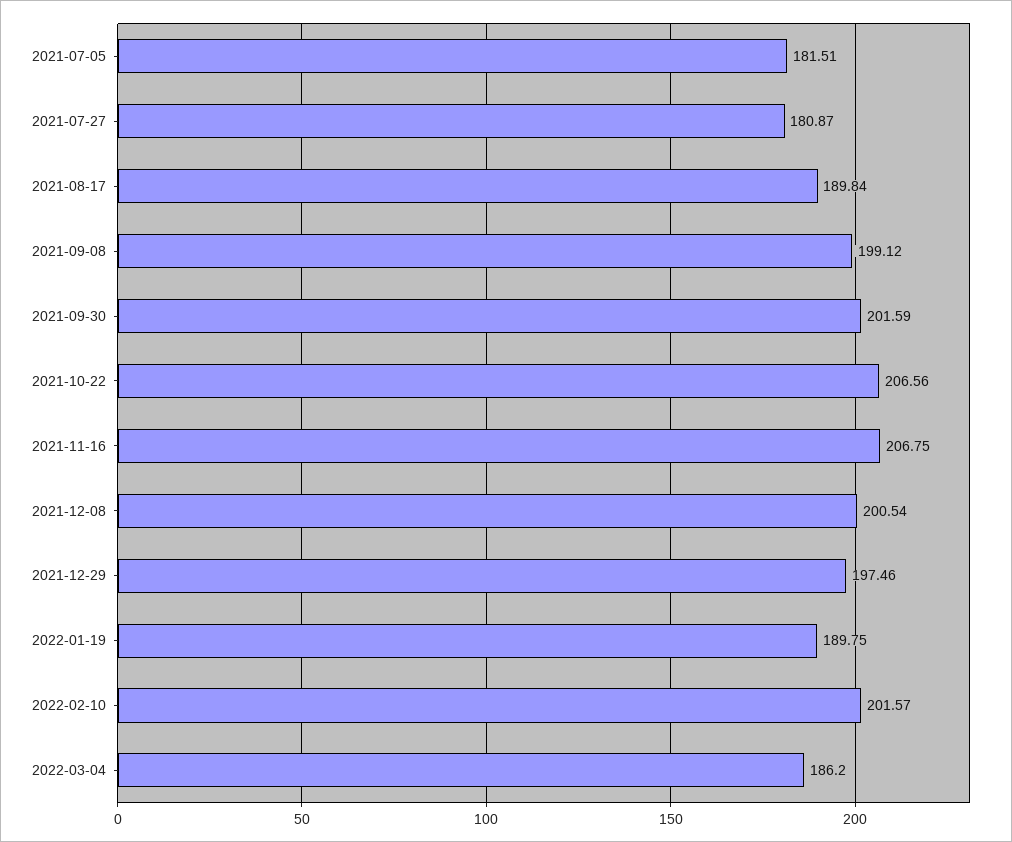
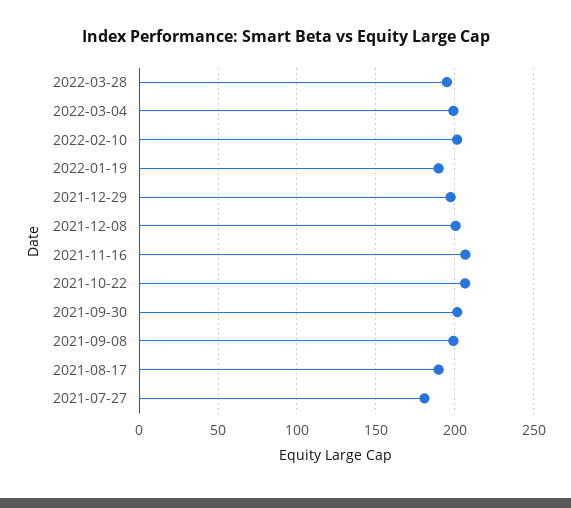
2021-07-05: 181.51 -> none
2022-03-04: 186.2 -> 200
2022-03-28: none -> 195

